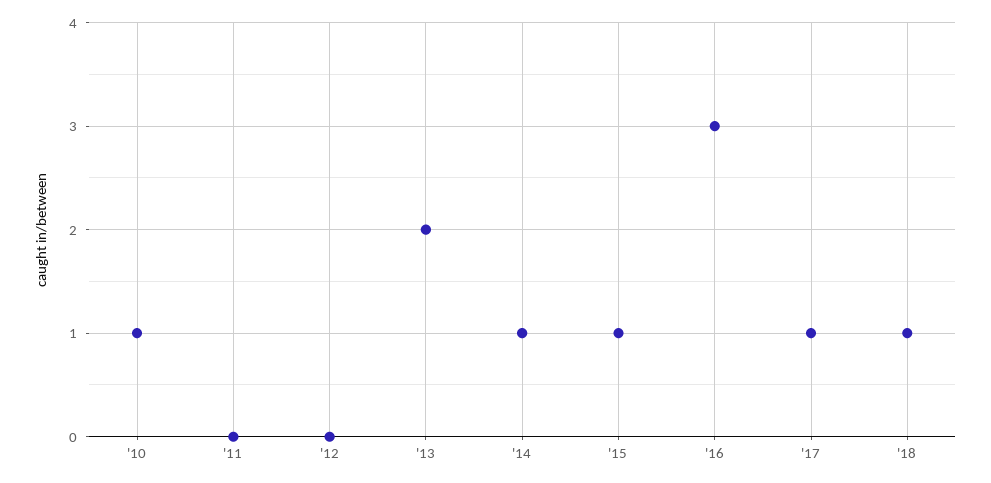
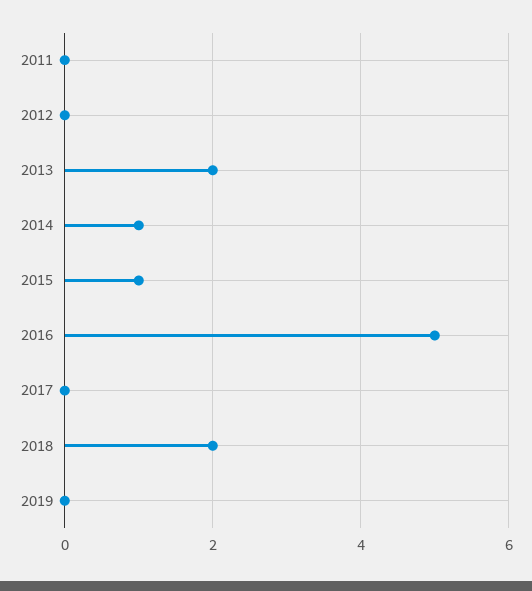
'10: 1 -> none
'16: 3 -> 5
'17: 1 -> 0
'18: 1 -> 2
2019: none -> 0

